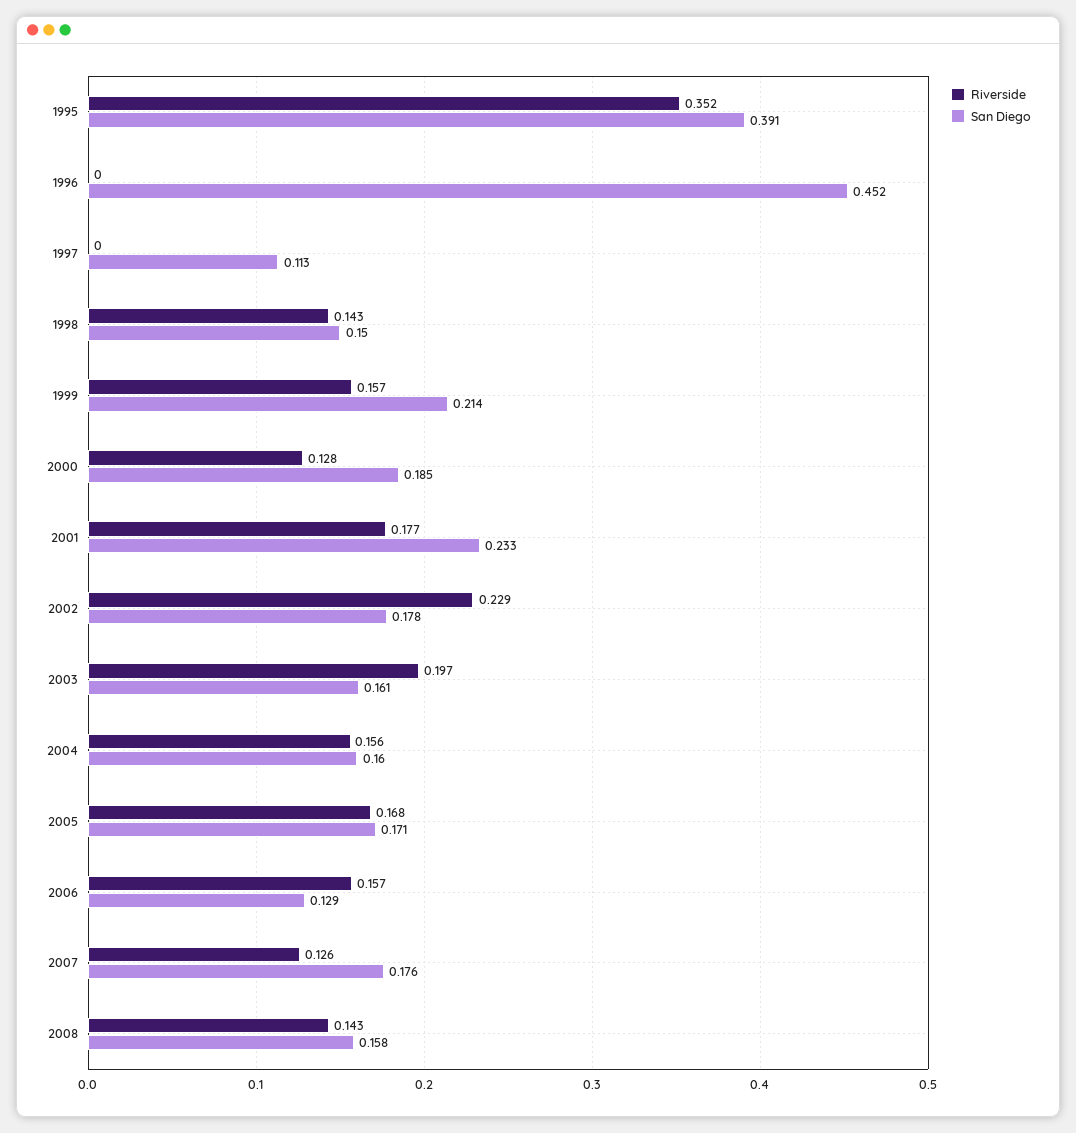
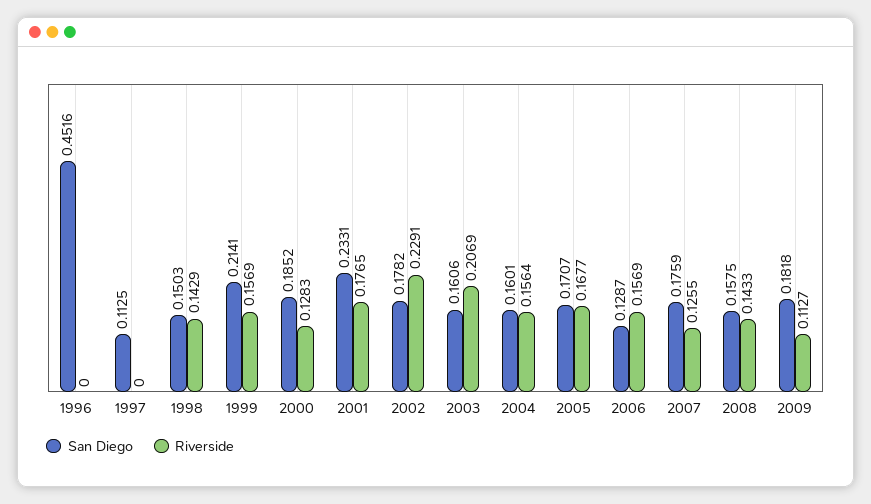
Riverside, 1995: 0.352 -> none
San Diego, 1995: 0.391 -> none
Riverside, 2003: 0.197 -> 0.2069
San Diego, 2009: none -> 0.1818
Riverside, 2009: none -> 0.1127

